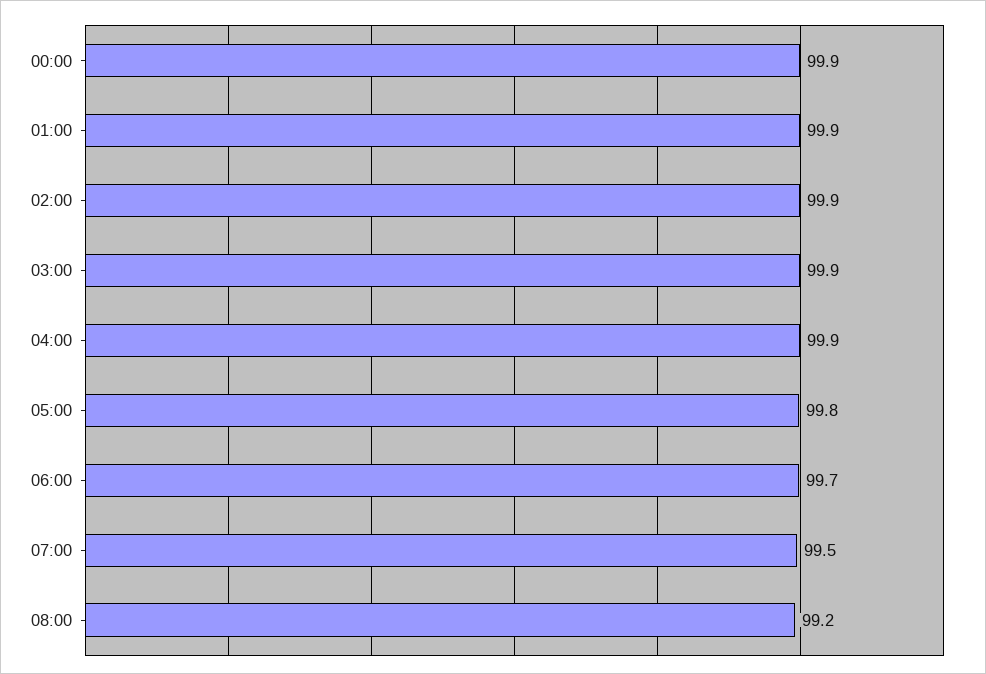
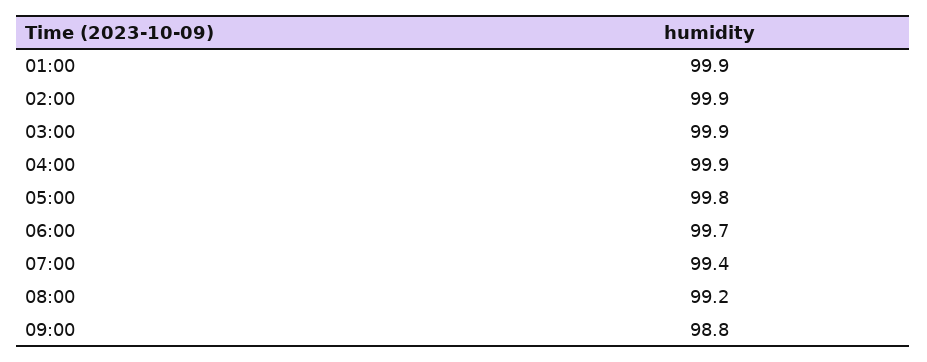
00:00: 99.9 -> none
07:00: 99.5 -> 99.4
09:00: none -> 98.8

